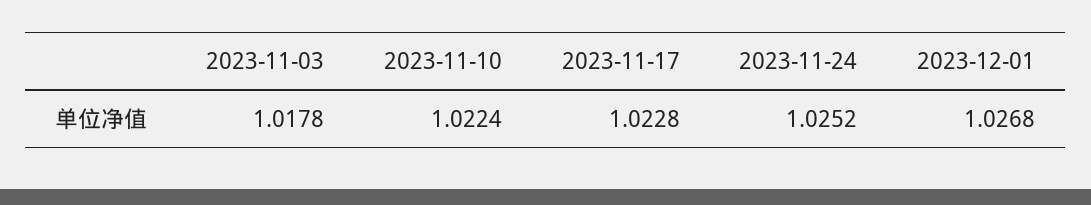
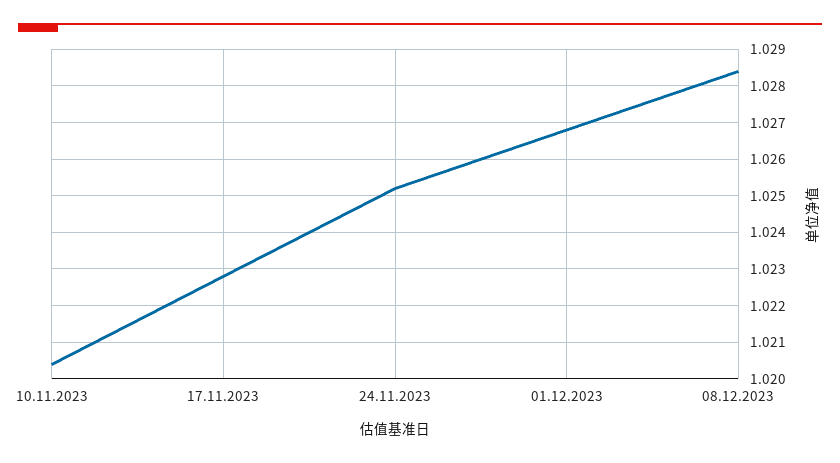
2023-11-03: 1.0178 -> none
2023-11-10: 1.0224 -> 1.0205
08.12.2023: none -> 1.0285

